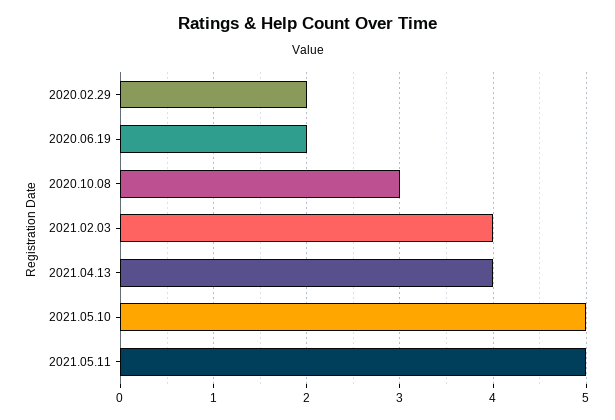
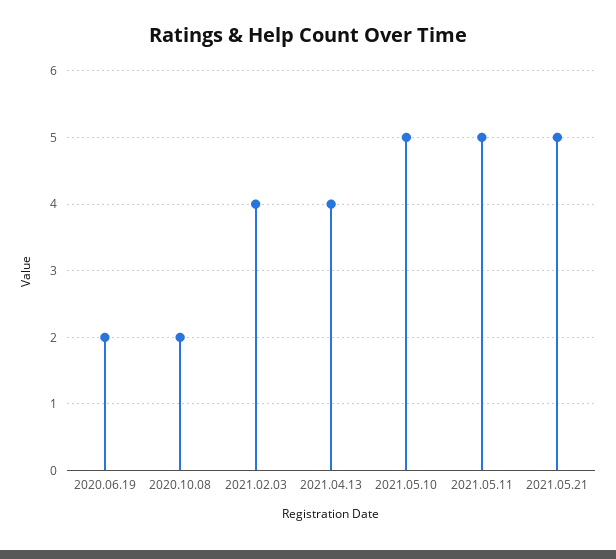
2020.02.29: 2 -> none
2020.10.08: 3 -> 2
2021.05.21: none -> 5

